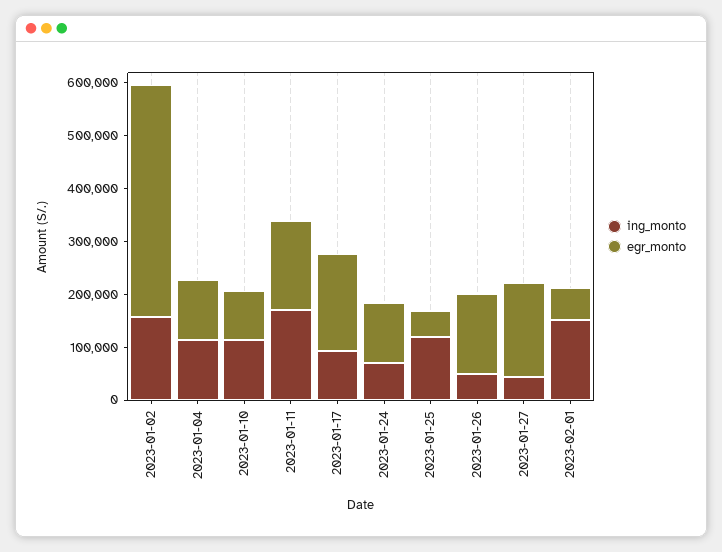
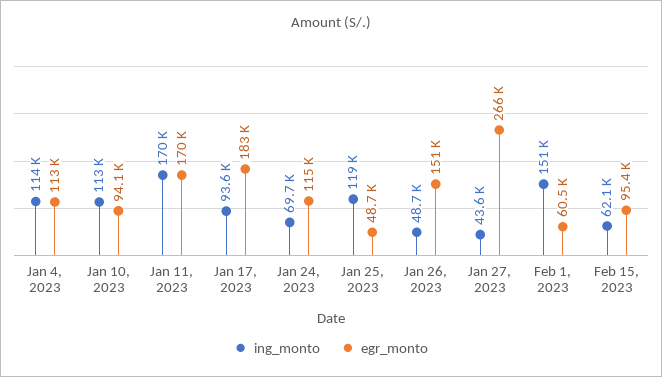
ing_monto, 2023-01-02: 160000 -> none
egr_monto, 2023-01-02: 440000 -> none
egr_monto, 2023-01-27: 180000 -> 266000
ing_monto, Feb 15, 2023: none -> 62100
egr_monto, Feb 15, 2023: none -> 95400

